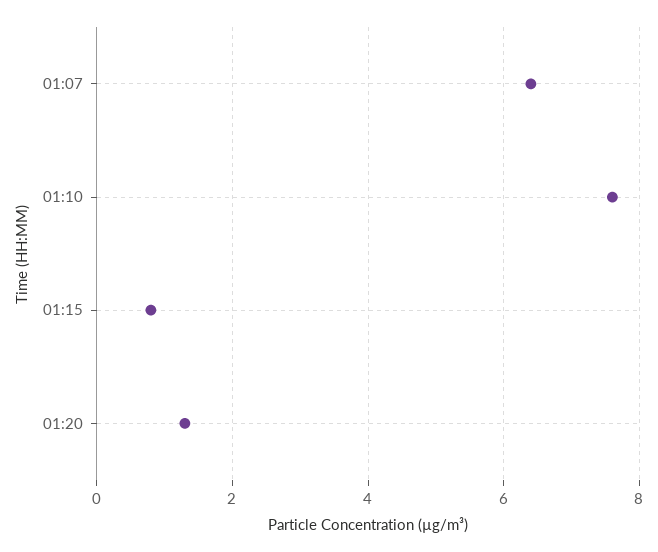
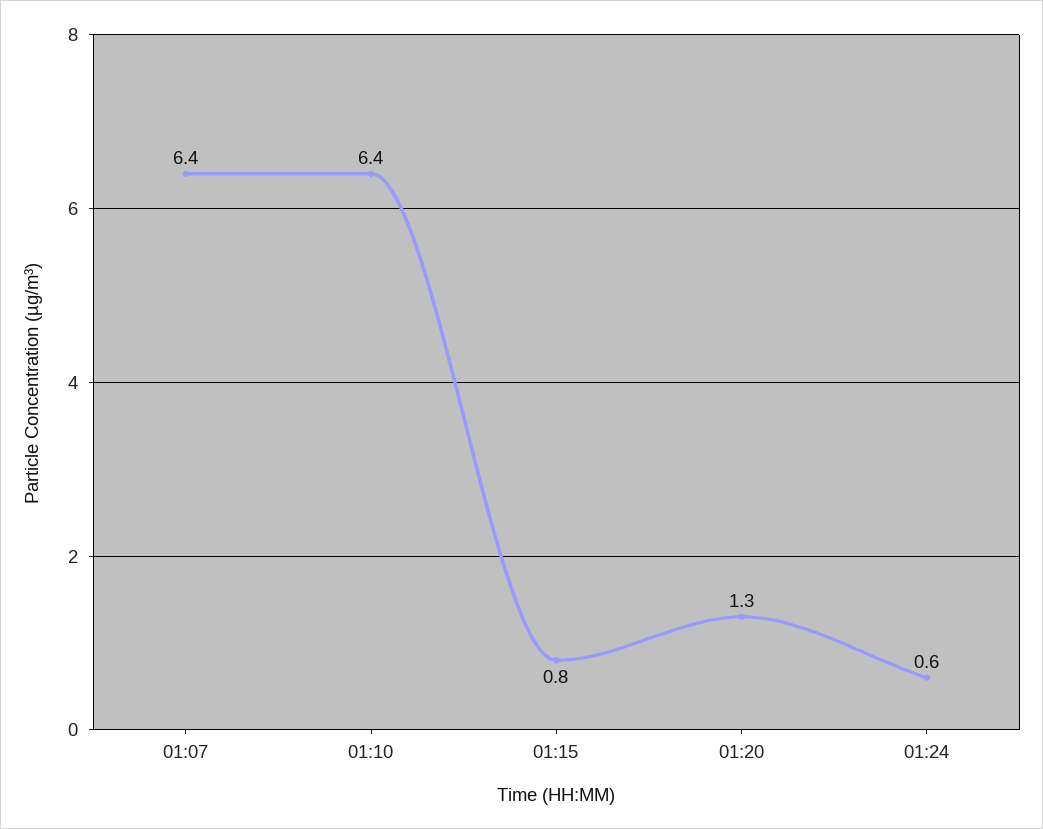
01:10: 7.5 -> 6.4
01:24: none -> 0.6

